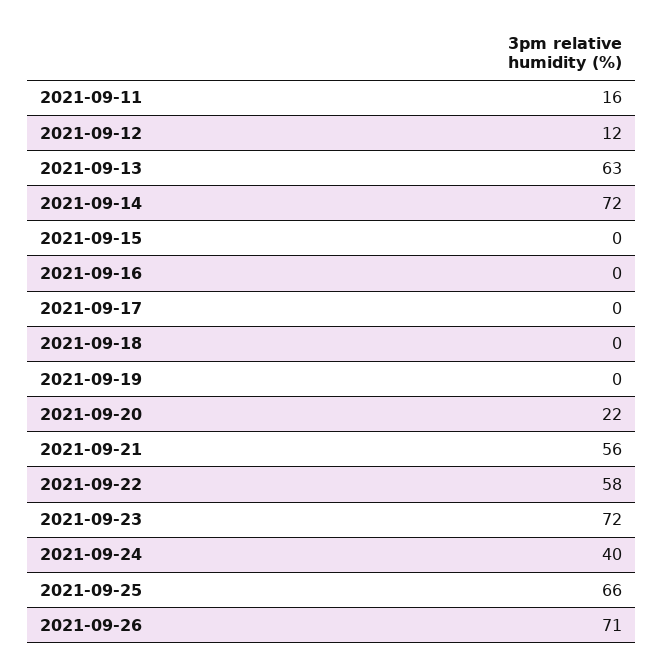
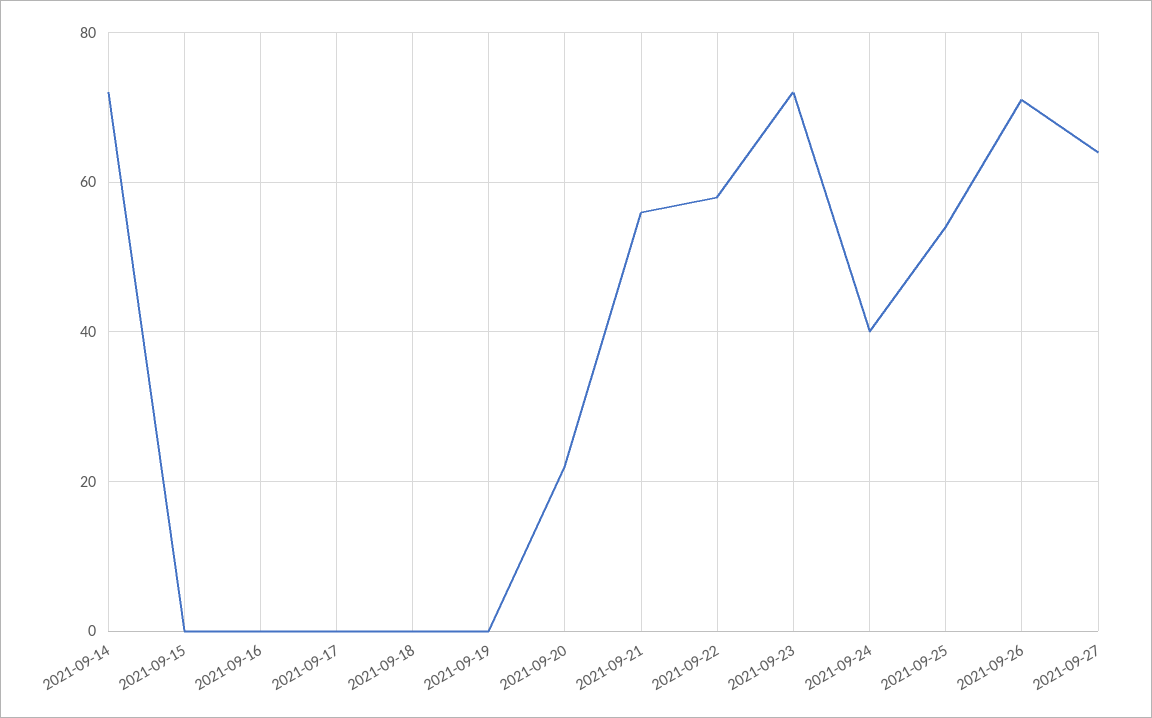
2021-09-11: 16 -> none
2021-09-12: 12 -> none
2021-09-13: 63 -> none
2021-09-25: 66 -> 55
2021-09-27: none -> 65

